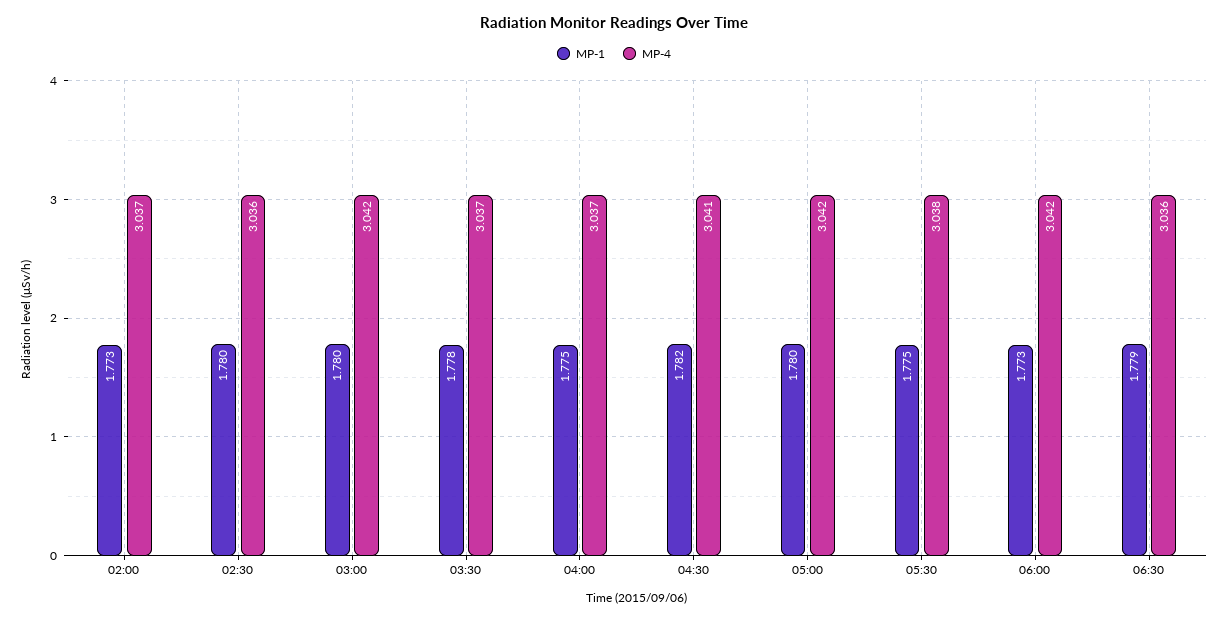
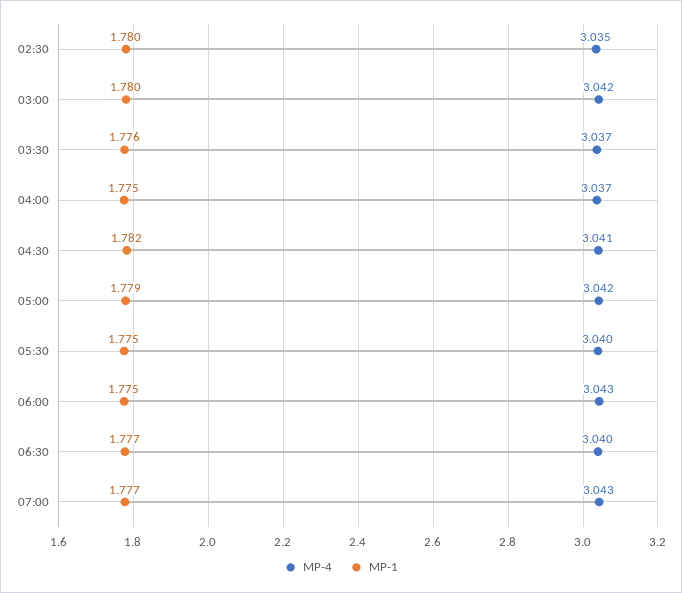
MP-1, 02:00: 1.773 -> none
MP-4, 02:00: 3.037 -> none
MP-4, 02:30: 3.036 -> 3.035
MP-1, 03:30: 1.778 -> 1.776
MP-1, 05:00: 1.78 -> 1.779
MP-4, 05:30: 3.038 -> 3.04
MP-1, 06:00: 1.773 -> 1.775
MP-4, 06:00: 3.042 -> 3.043
MP-1, 06:30: 1.779 -> 1.777
MP-4, 06:30: 3.036 -> 3.04
MP-4, 07:00: none -> 3.043
MP-1, 07:00: none -> 1.777

